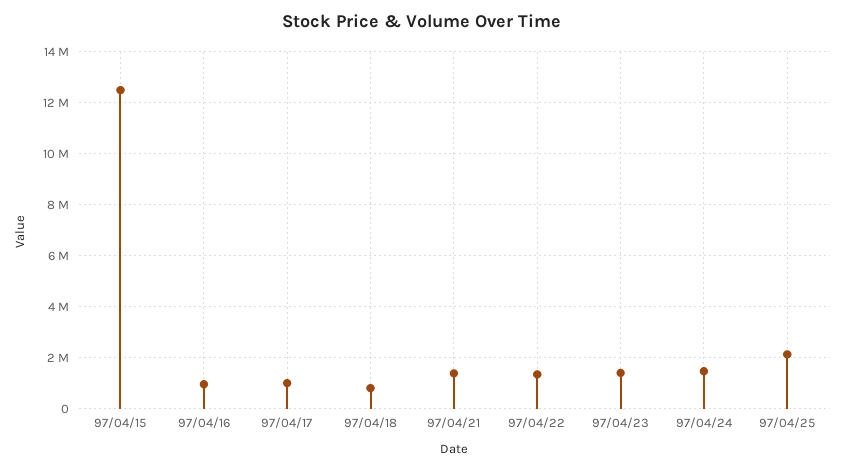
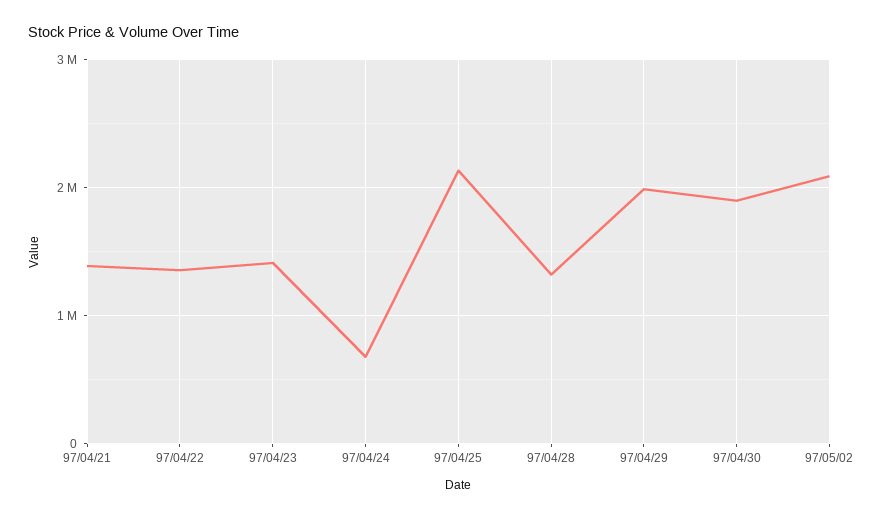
97/04/15: 12500000 -> none
97/04/16: 1000000 -> none
97/04/17: 1000000 -> none
97/04/18: 750000 -> none
97/04/24: 1500000 -> 700000
97/04/28: none -> 1300000
97/04/29: none -> 2000000
97/04/30: none -> 1900000
97/05/02: none -> 2100000

